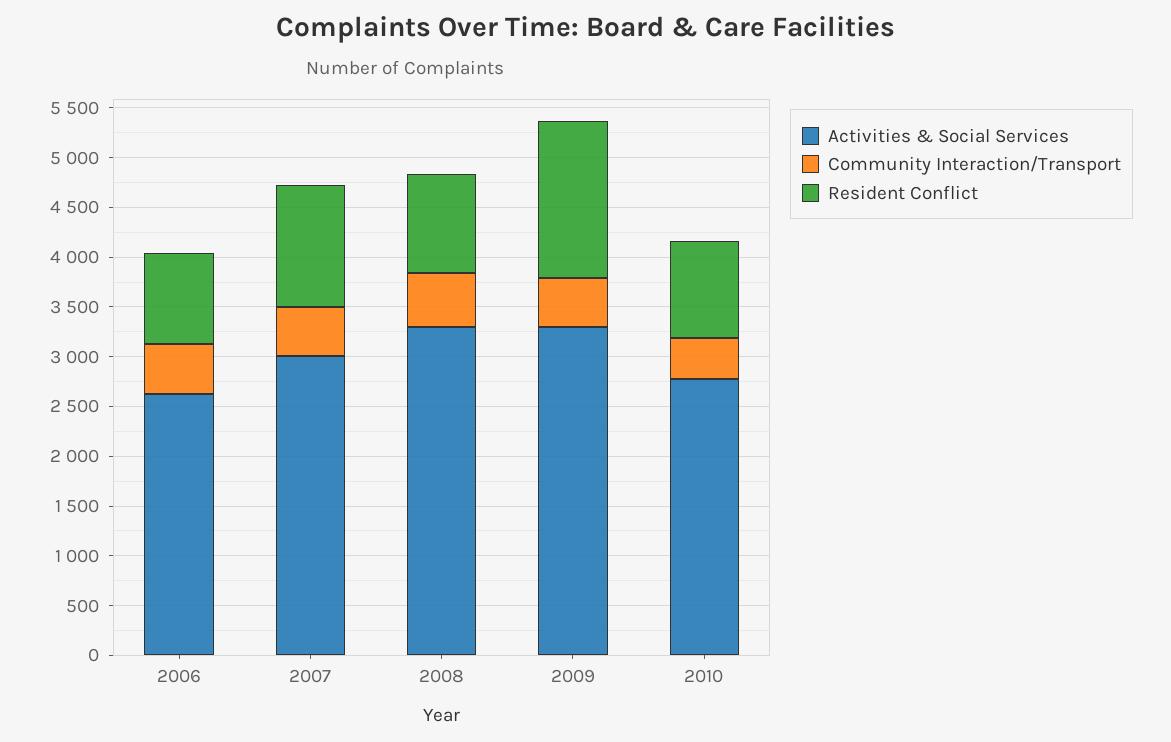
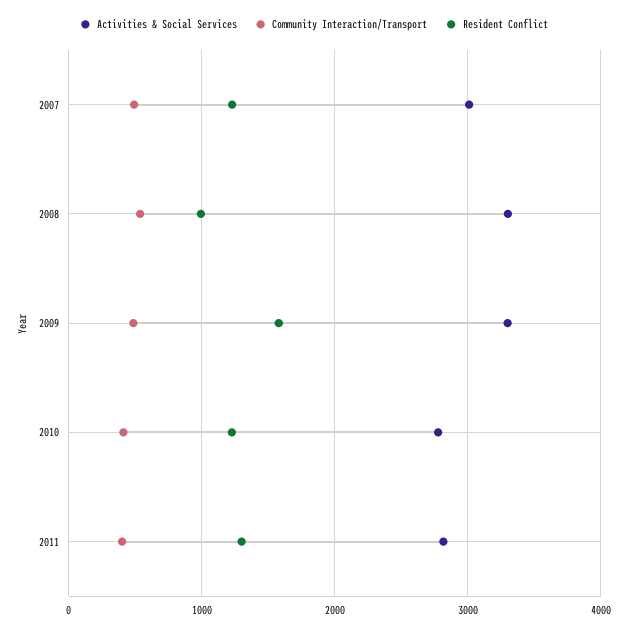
Activities & Social Services, 2006: 2600 -> none
Community Interaction/Transport, 2006: 500 -> none
Resident Conflict, 2006: 900 -> none
Resident Conflict, 2010: 1000 -> 1200
Activities & Social Services, 2011: none -> 2800
Community Interaction/Transport, 2011: none -> 400
Resident Conflict, 2011: none -> 1300

